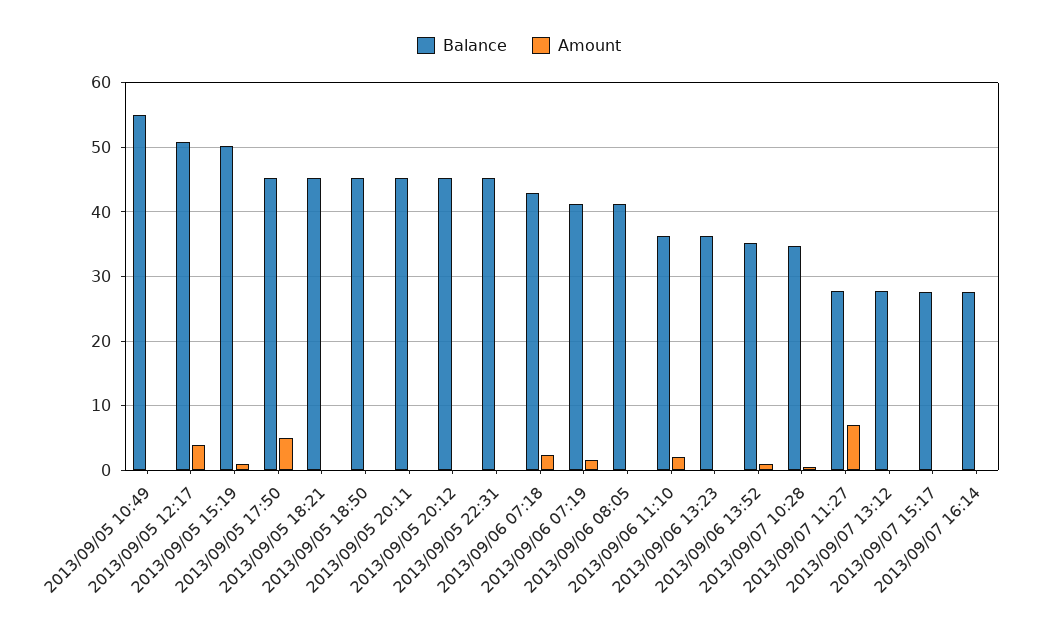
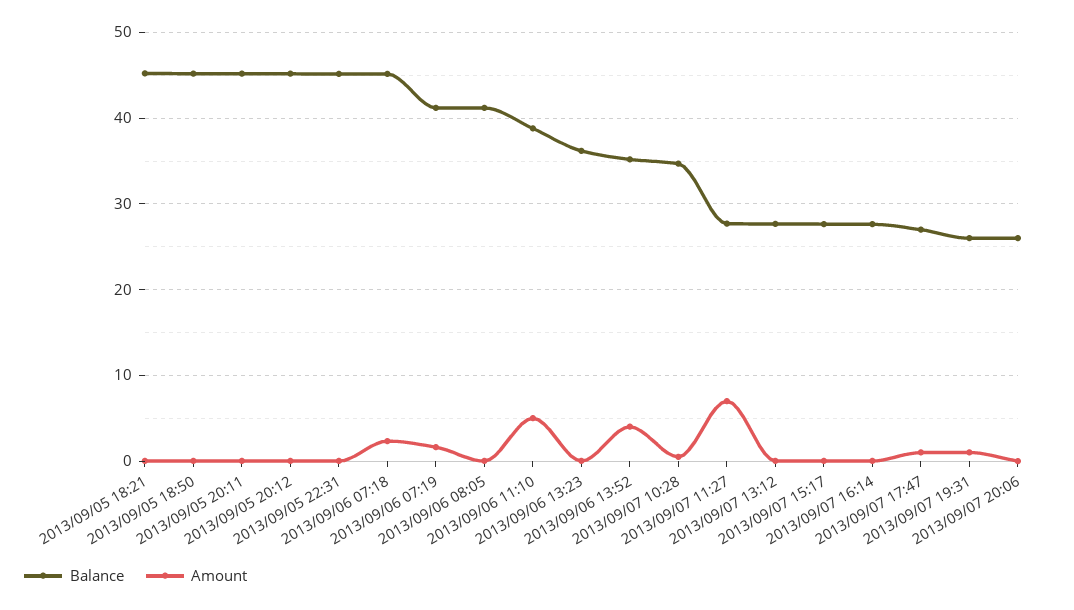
Balance, 2013/09/05 10:49: 55 -> none
Amount, 2013/09/05 10:49: 0 -> none
Balance, 2013/09/05 12:17: 51 -> none
Amount, 2013/09/05 12:17: 4 -> none
Balance, 2013/09/05 15:19: 50 -> none
Amount, 2013/09/05 15:19: 1 -> none
Balance, 2013/09/05 17:50: 45 -> none
Amount, 2013/09/05 17:50: 5 -> none
Balance, 2013/09/06 07:18: 43 -> 45
Balance, 2013/09/06 11:10: 36 -> 39
Amount, 2013/09/06 11:10: 2 -> 5
Amount, 2013/09/06 13:52: 1 -> 4
Balance, 2013/09/07 17:47: none -> 27
Amount, 2013/09/07 17:47: none -> 1
Balance, 2013/09/07 19:31: none -> 26
Amount, 2013/09/07 19:31: none -> 1
Balance, 2013/09/07 20:06: none -> 26
Amount, 2013/09/07 20:06: none -> 0

